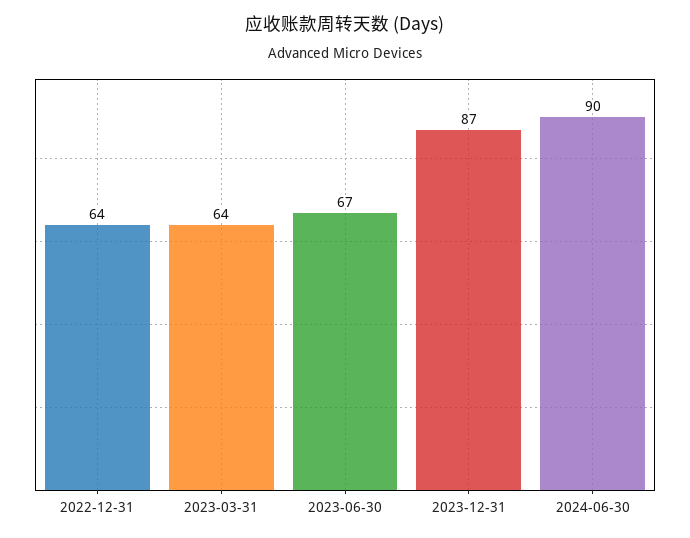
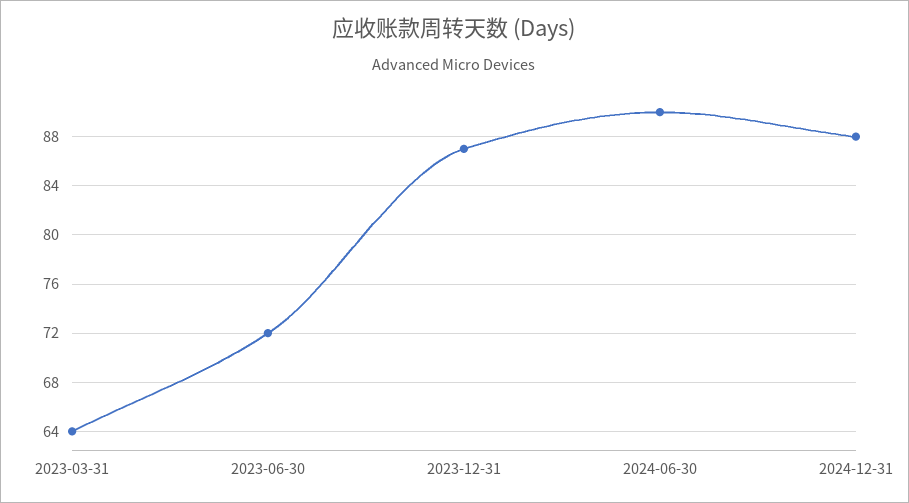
2022-12-31: 64 -> none
2023-06-30: 67 -> 72
2024-12-31: none -> 88

